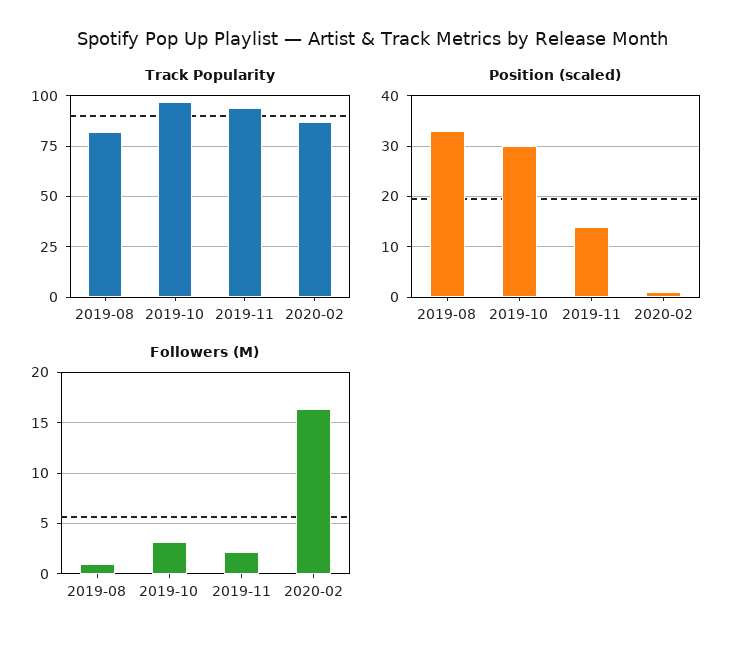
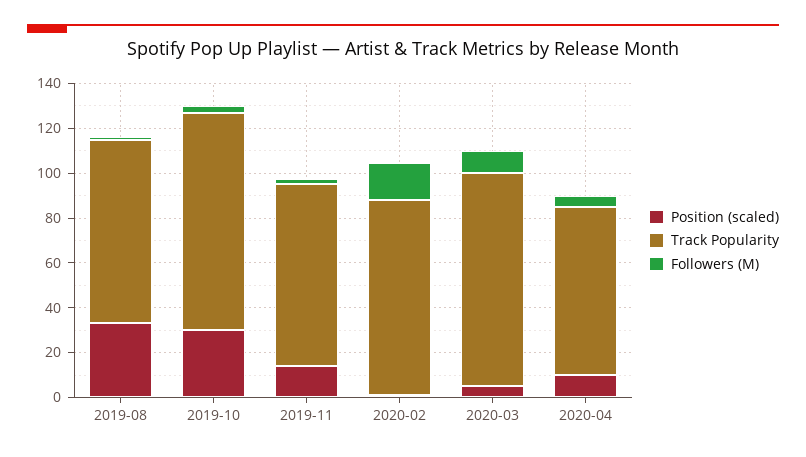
Track Popularity, 2019-11: 95 -> 80
Position (scaled), 2020-03: none -> 5
Track Popularity, 2020-03: none -> 95
Followers (M), 2020-03: none -> 10
Position (scaled), 2020-04: none -> 10
Track Popularity, 2020-04: none -> 75
Followers (M), 2020-04: none -> 5

